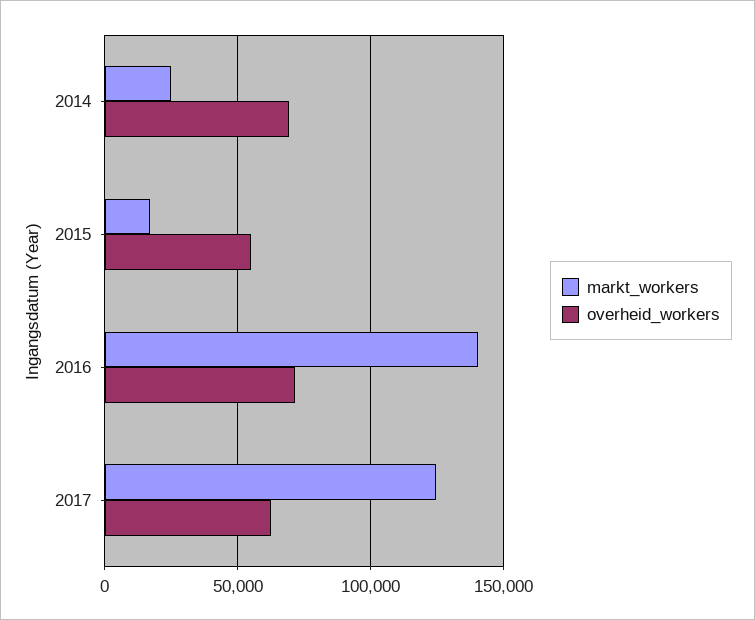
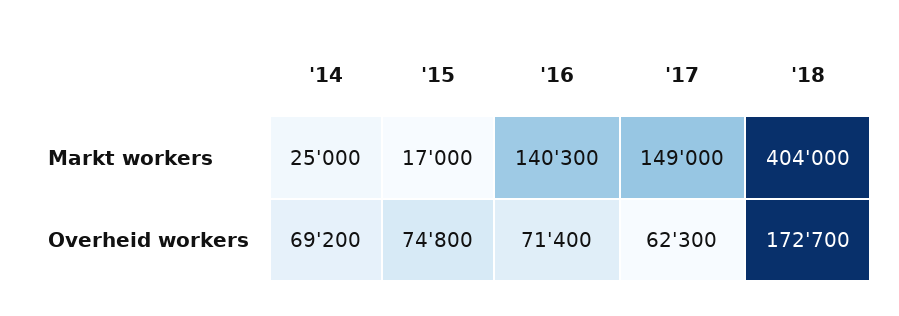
overheid_workers, 2015: 55000 -> 74800
markt_workers, 2017: 125000 -> 149000
markt_workers, '18: none -> 404000
overheid_workers, '18: none -> 172700

